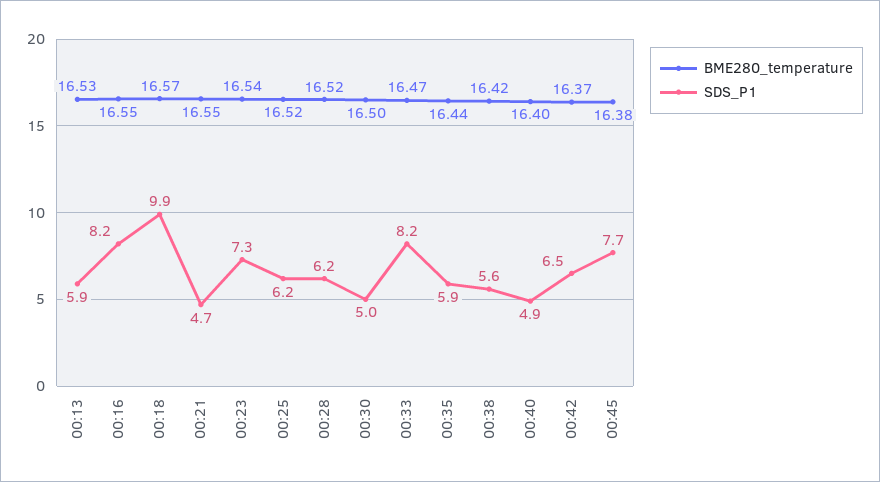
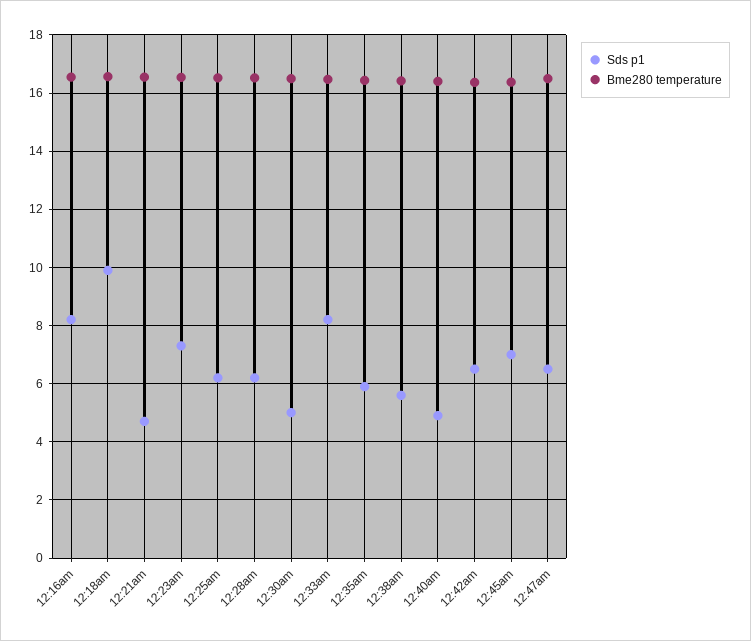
BME280_temperature, 00:13: 16.53 -> none
SDS_P1, 00:13: 5.9 -> none
SDS_P1, 00:45: 7.7 -> 7
SDS_P1, 12:47am: none -> 6.5
BME280_temperature, 12:47am: none -> 16.5

